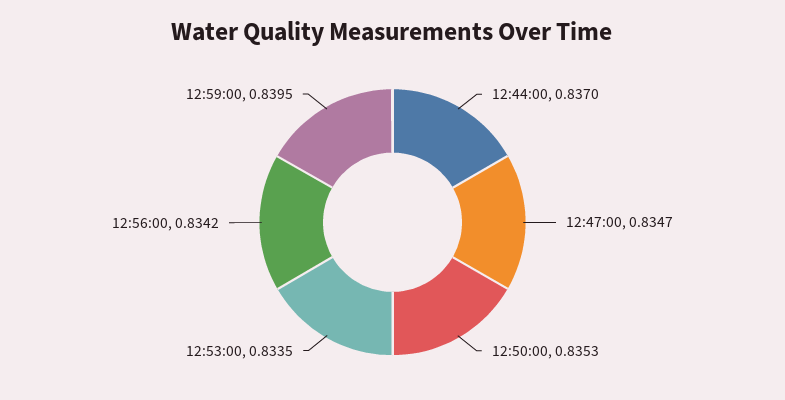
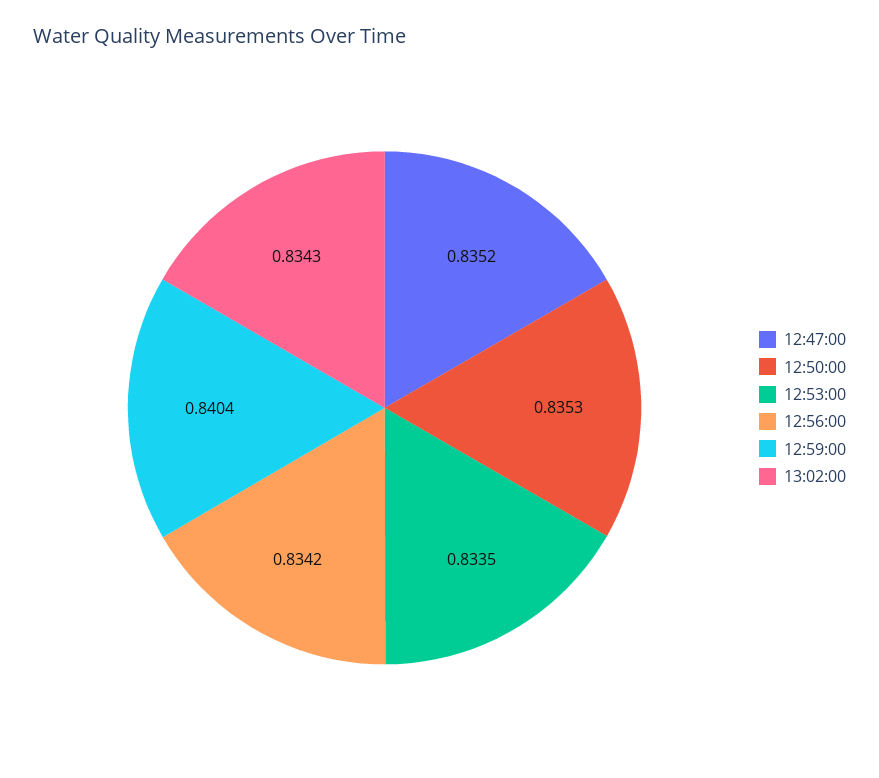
12:44:00: 0.837 -> none
12:47:00: 0.8347 -> 0.8352
12:59:00: 0.8395 -> 0.8404
13:02:00: none -> 0.8343

